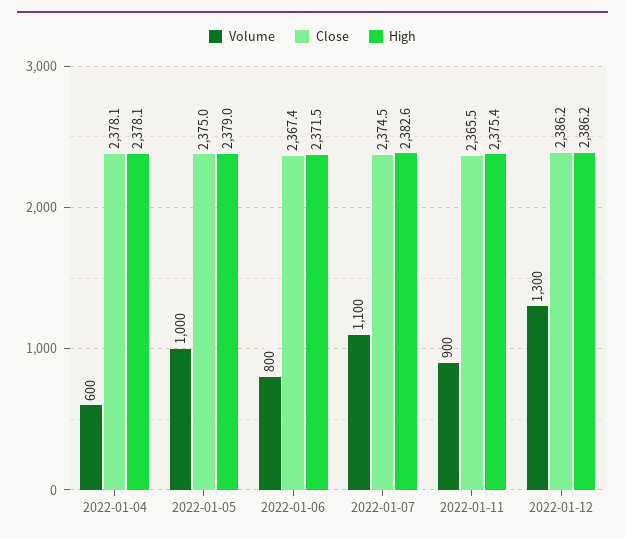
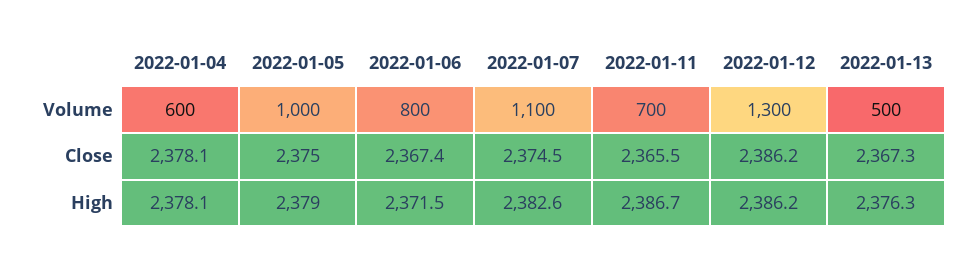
Volume, 2022-01-11: 900 -> 700
High, 2022-01-11: 2375.4 -> 2386.7
Volume, 2022-01-13: none -> 500
Close, 2022-01-13: none -> 2367.3
High, 2022-01-13: none -> 2376.3

